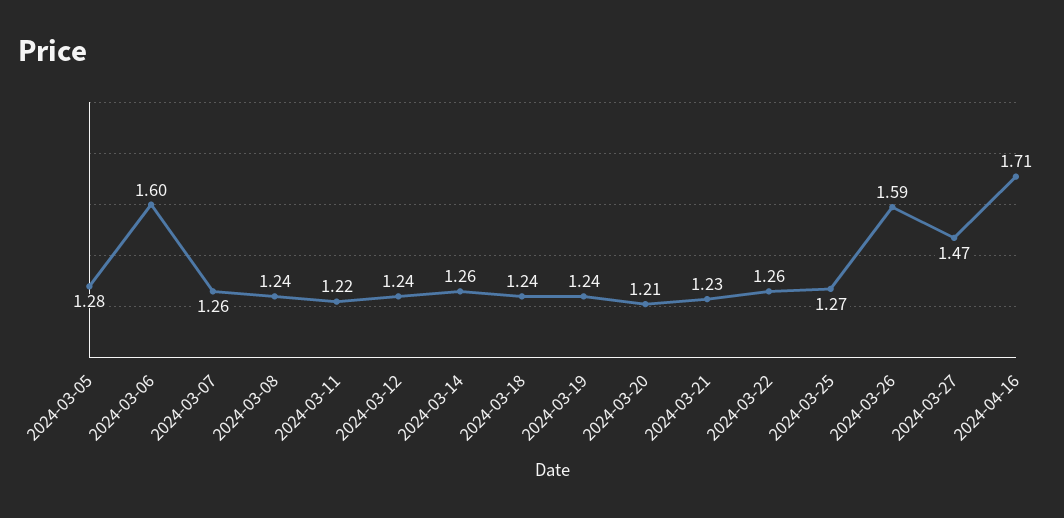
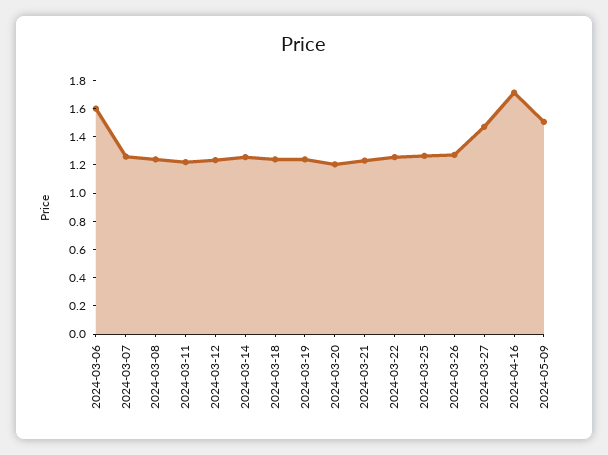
2024-03-05: 1.28 -> none
2024-03-26: 1.59 -> 1.3
2024-05-09: none -> 1.5

